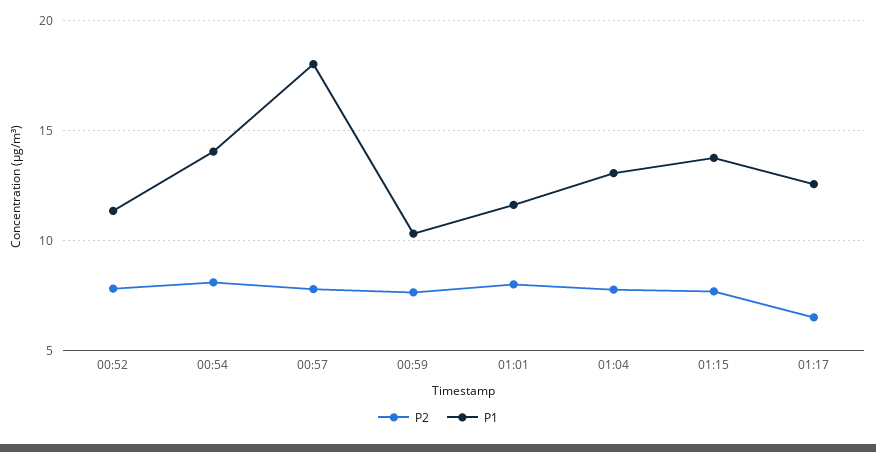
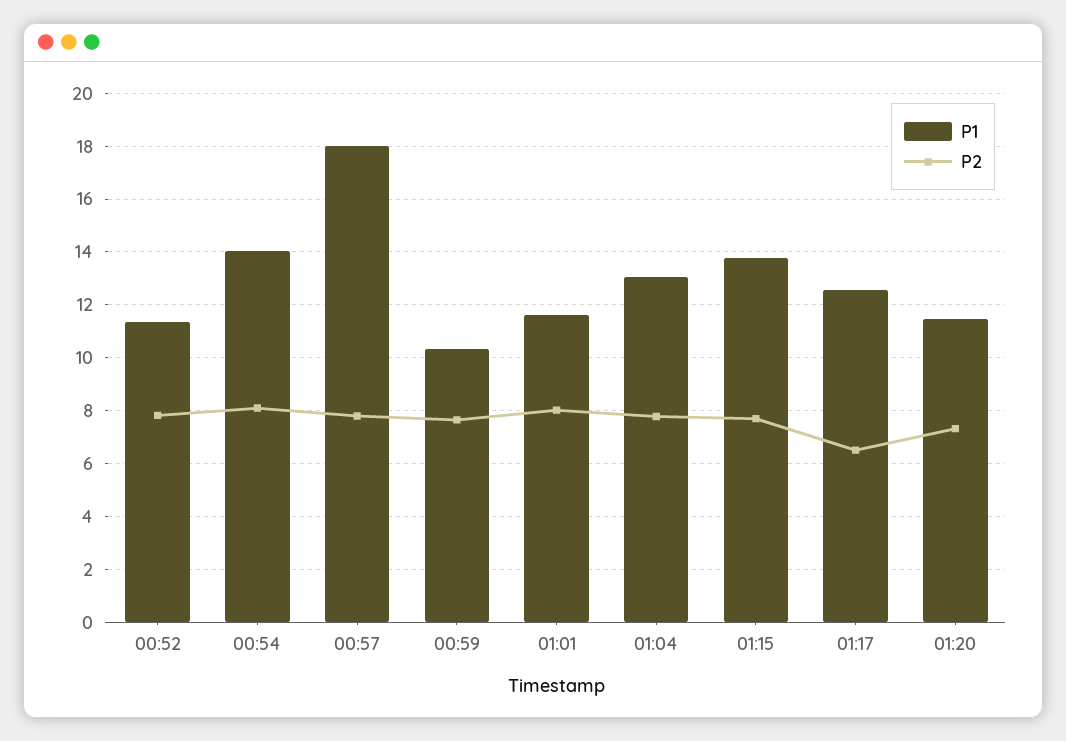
P1, 01:20: none -> 11.5
P2, 01:20: none -> 7.25

